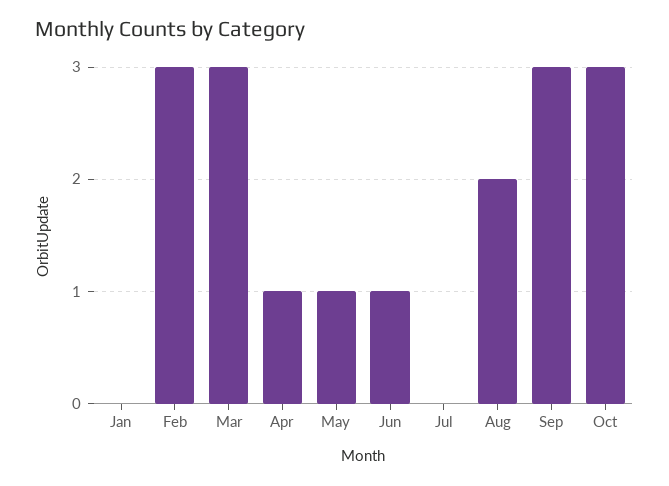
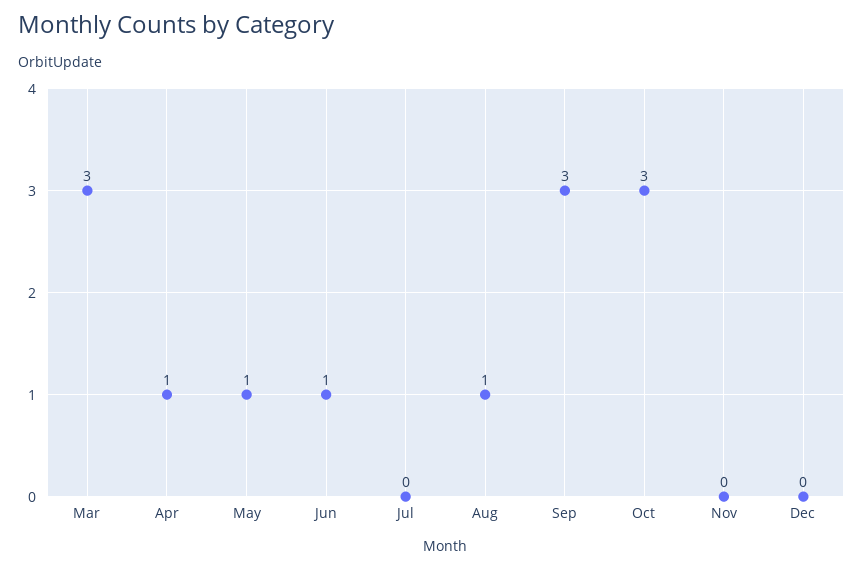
Jan: 0 -> none
Feb: 3 -> none
Aug: 2 -> 1
Nov: none -> 0
Dec: none -> 0

